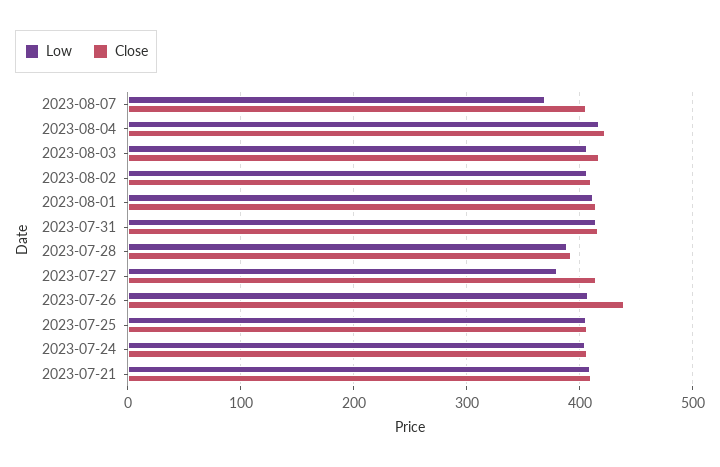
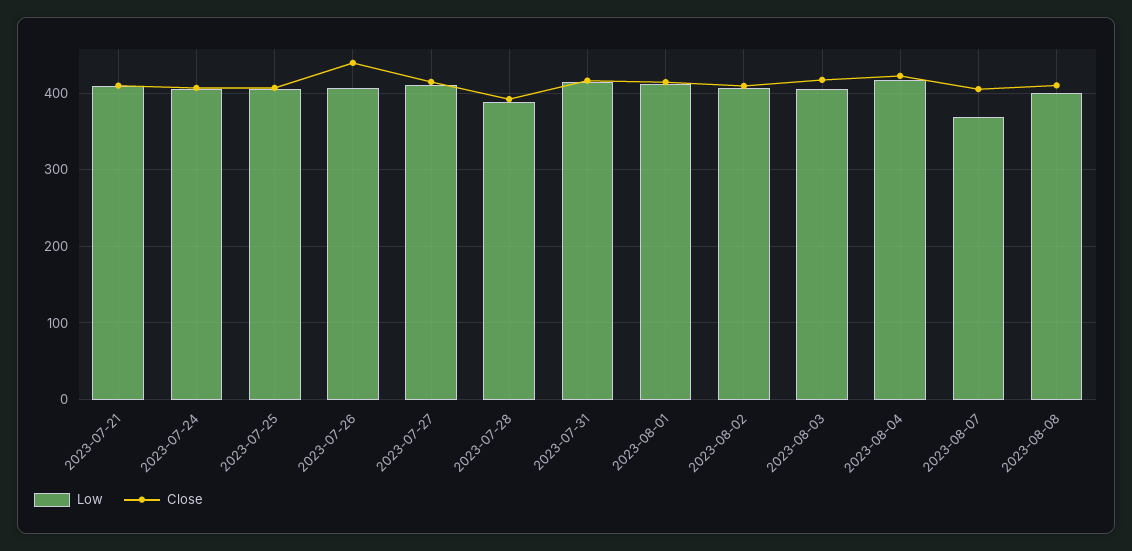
Low, 2023-07-27: 380 -> 410
Low, 2023-08-08: none -> 400
Close, 2023-08-08: none -> 410

